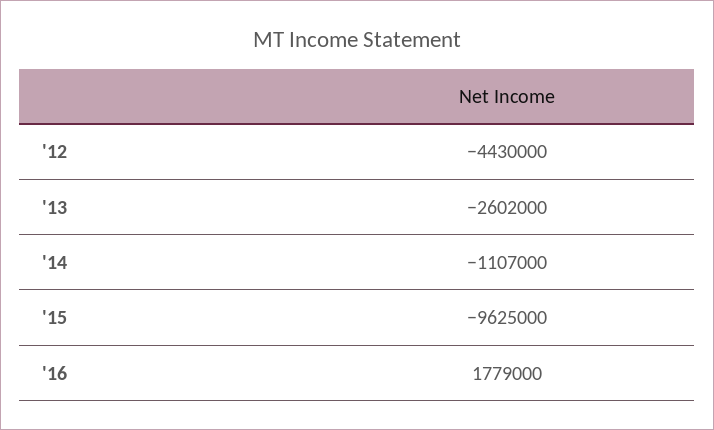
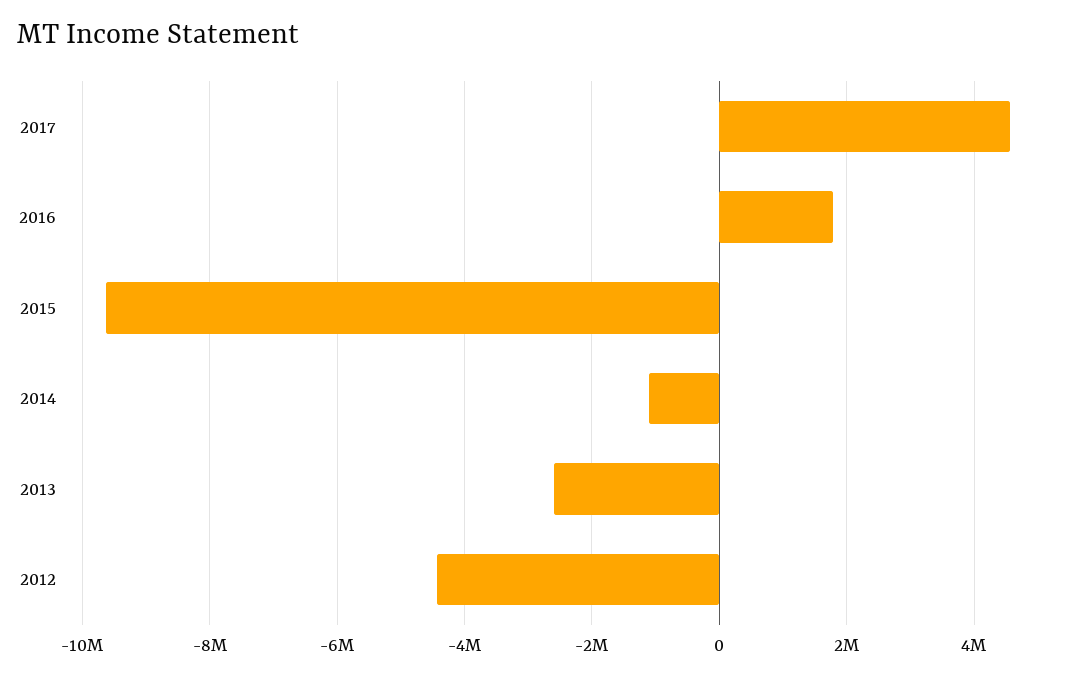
2017: none -> 4600000

